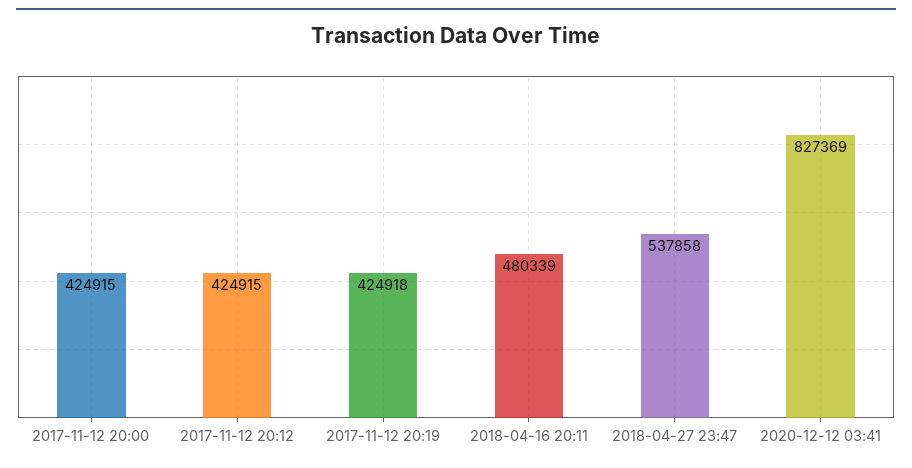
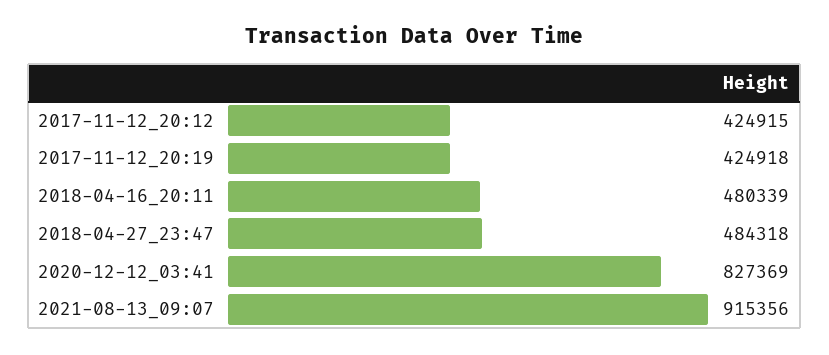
2017-11-12 20:00: 424915 -> none
2018-04-27 23:47: 537858 -> 484318
2021-08-13_09:07: none -> 915356

